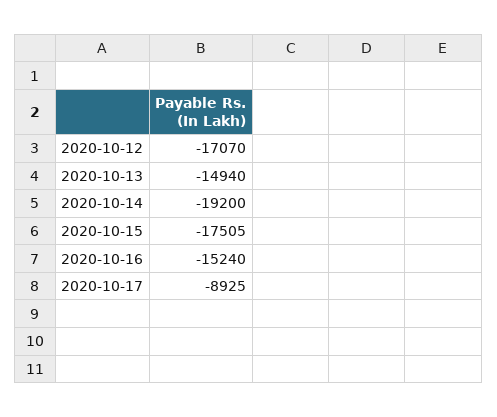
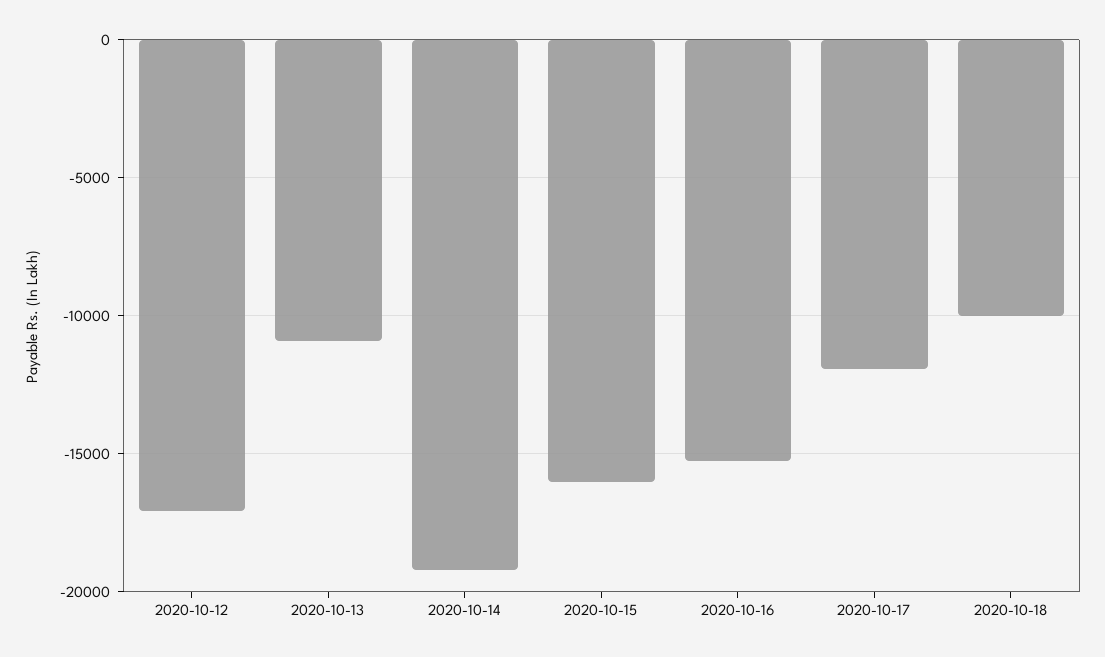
2020-10-13: -14940 -> -11000
2020-10-15: -17505 -> -16000
2020-10-17: -8925 -> -12000
2020-10-18: none -> -10000

